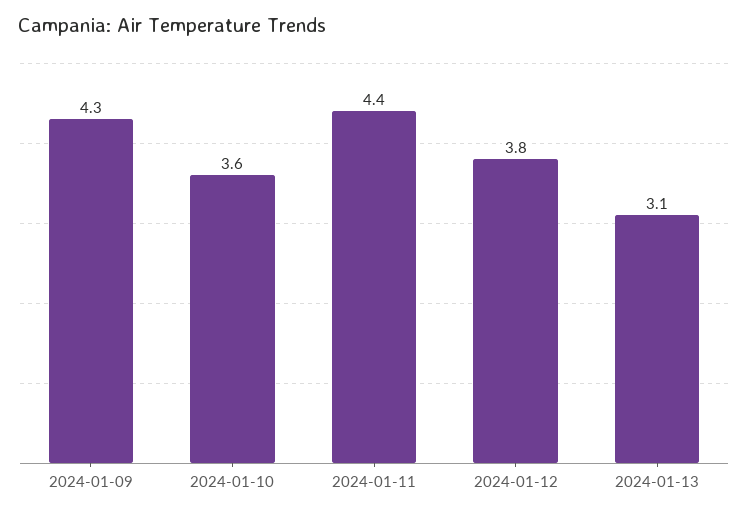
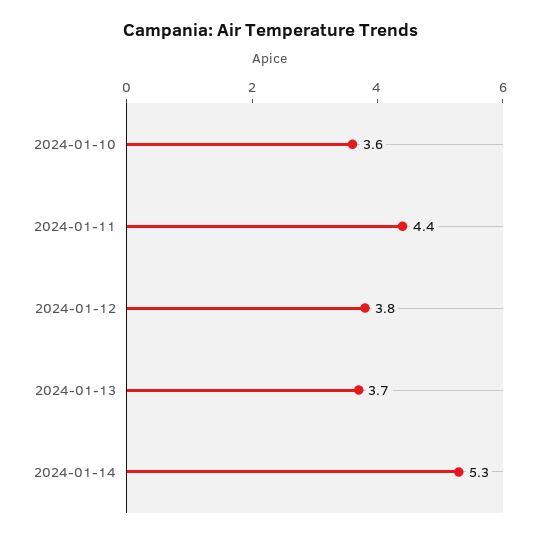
2024-01-09: 4.3 -> none
2024-01-13: 3.1 -> 3.7
2024-01-14: none -> 5.3

